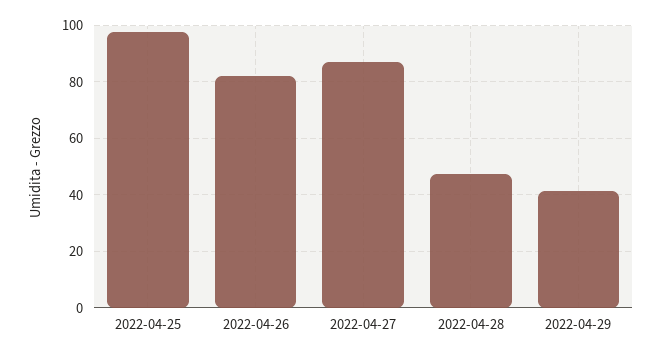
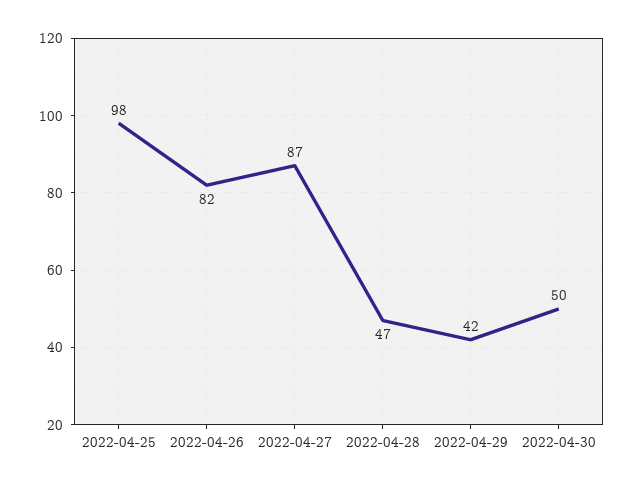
2022-04-30: none -> 50

